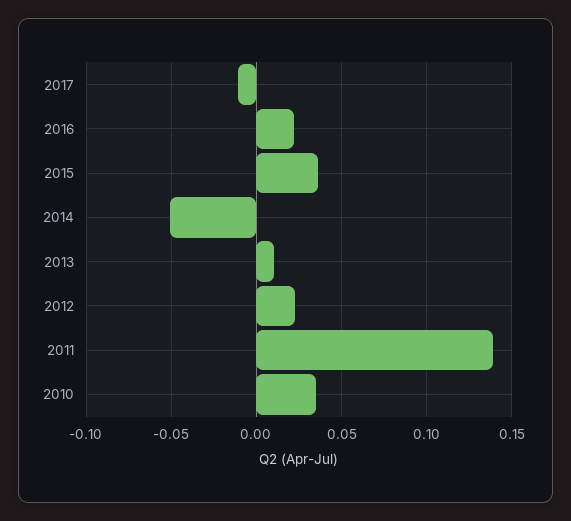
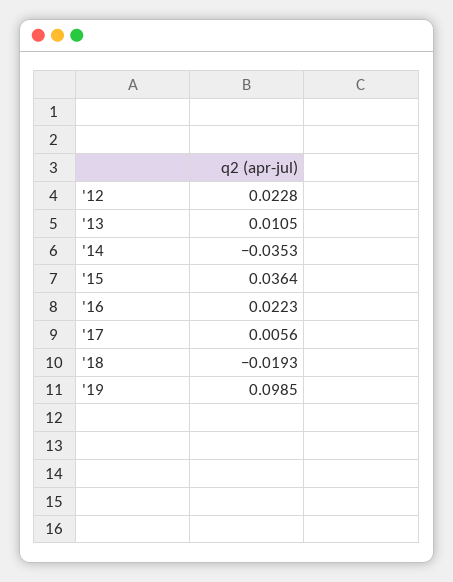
2017: -0.01 -> 0.0056
2014: -0.05 -> -0.0353
2011: 0.14 -> none
2010: 0.035 -> none
'18: none -> -0.0193
'19: none -> 0.0985

